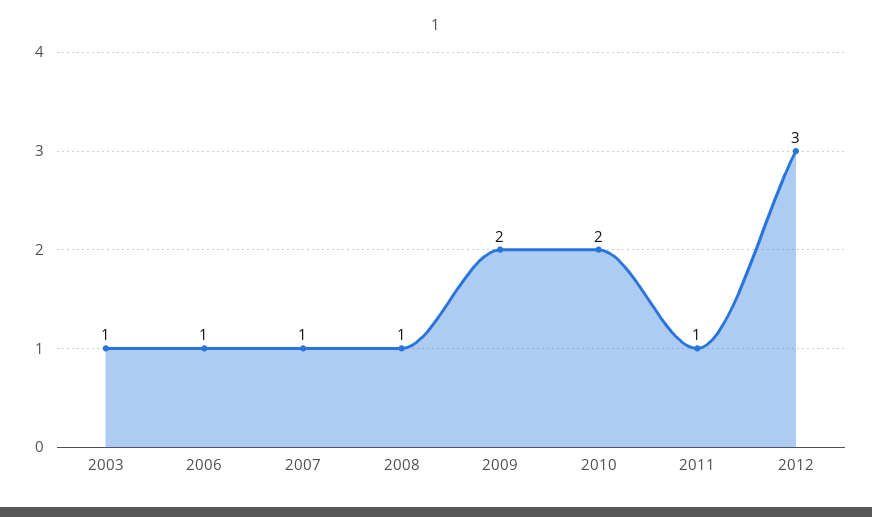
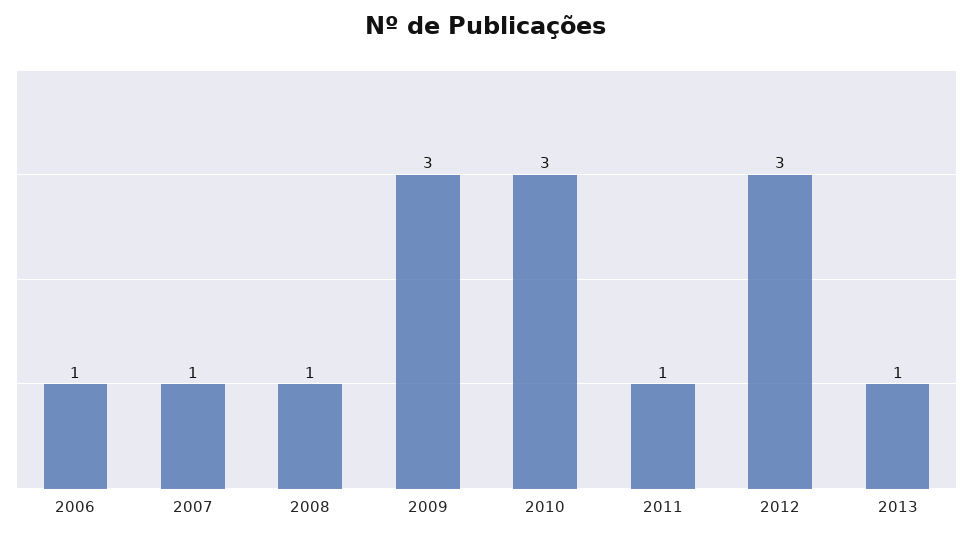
2003: 1 -> none
2009: 2 -> 3
2010: 2 -> 3
2013: none -> 1

